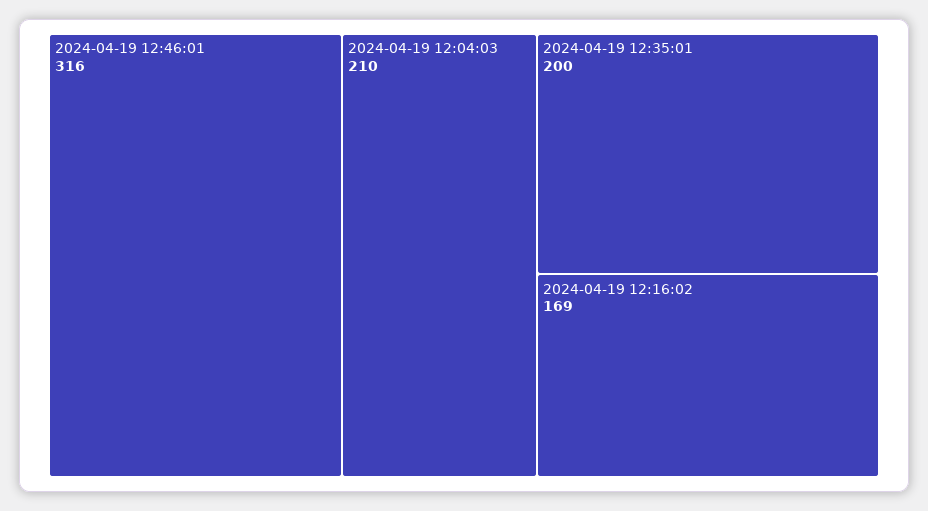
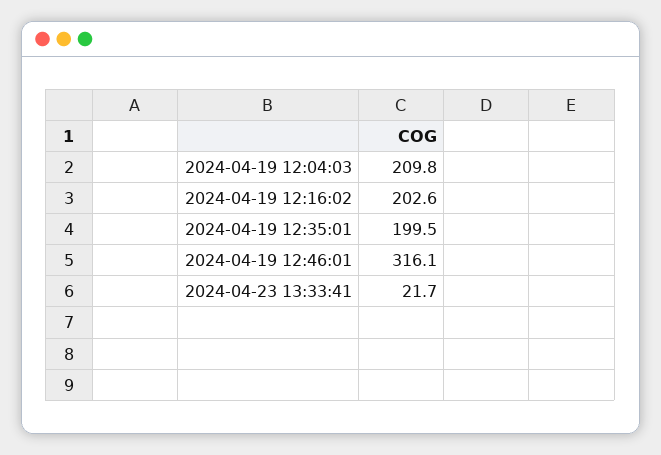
2024-04-19 12:16:02: 169 -> 202.6
2024-04-23 13:33:41: none -> 21.7

